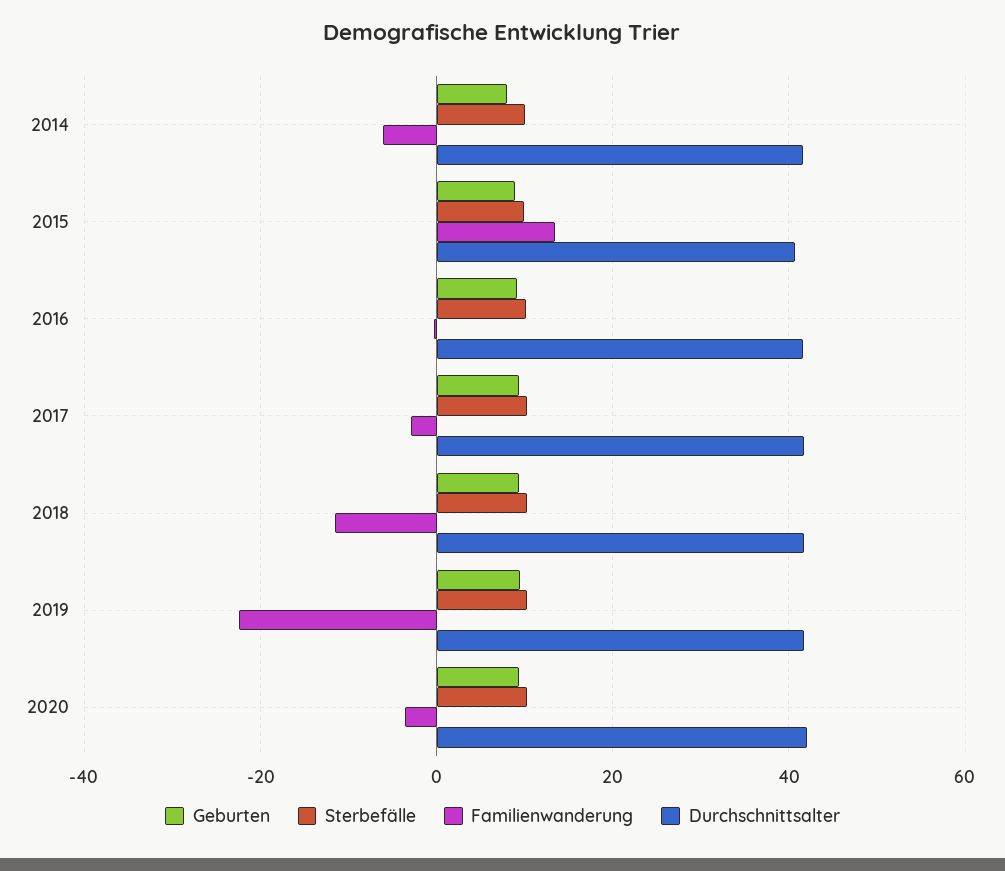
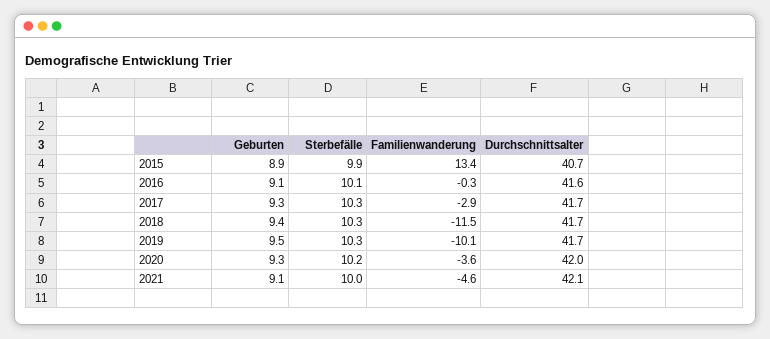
Geburten, 2014: 8 -> none
Sterbefälle, 2014: 10 -> none
Familienwanderung, 2014: -6 -> none
Durchschnittsalter, 2014: 42 -> none
Familienwanderung, 2019: -22 -> -10.1
Geburten, 2021: none -> 9.1
Sterbefälle, 2021: none -> 10
Familienwanderung, 2021: none -> -4.6
Durchschnittsalter, 2021: none -> 42.1

